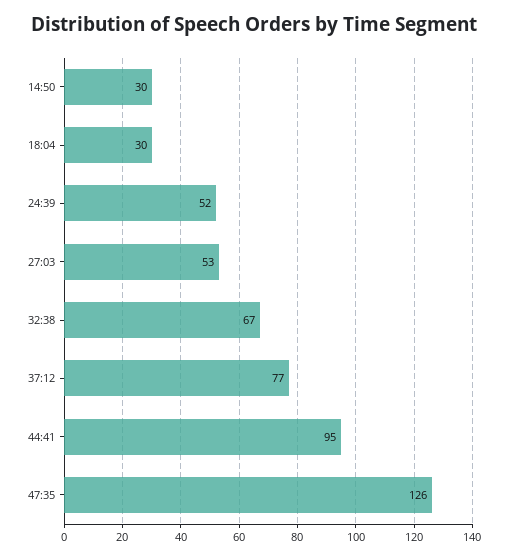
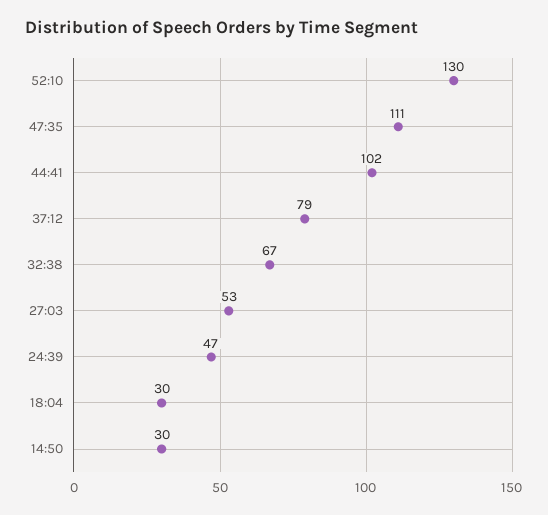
24:39: 52 -> 47
37:12: 77 -> 79
44:41: 95 -> 102
47:35: 126 -> 111
52:10: none -> 130

